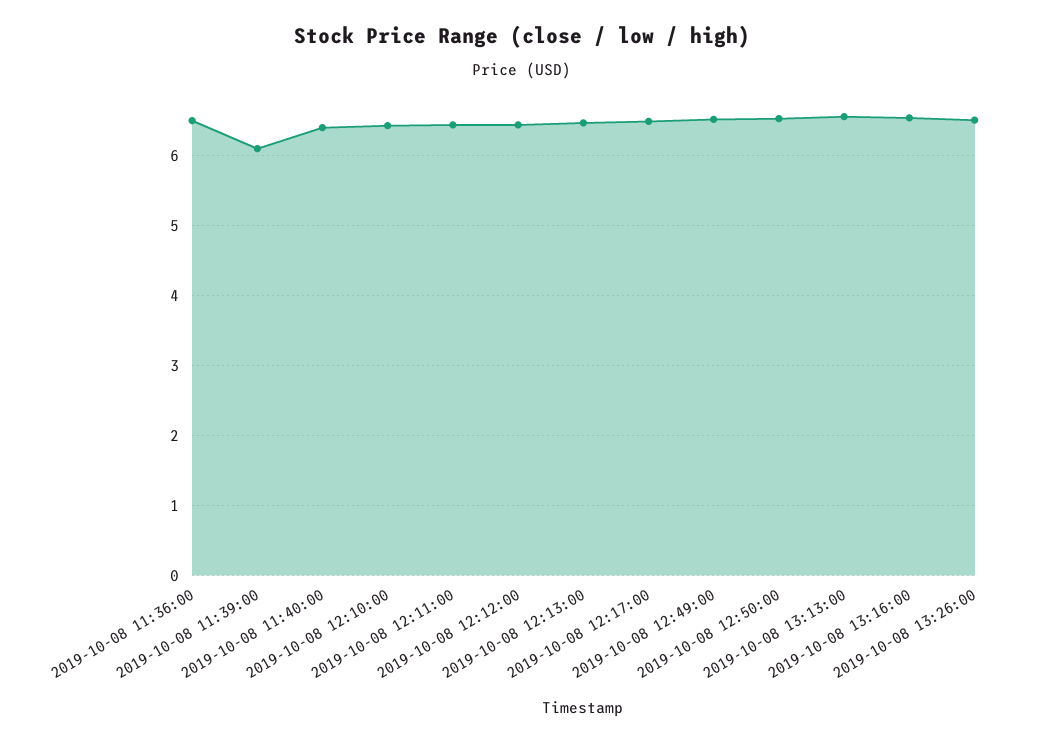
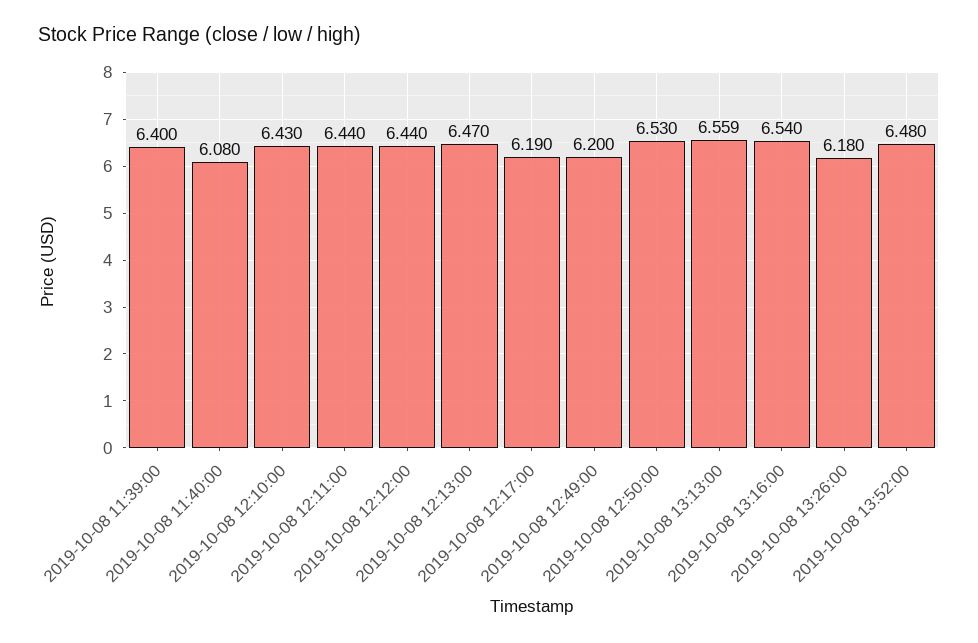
2019-10-08 11:36:00: 6.5 -> none
2019-10-08 11:39:00: 6.1 -> 6.4
2019-10-08 11:40:00: 6.4 -> 6.08
2019-10-08 12:17:00: 6.5 -> 6.19
2019-10-08 12:49:00: 6.5 -> 6.2
2019-10-08 13:26:00: 6.5 -> 6.18
2019-10-08 13:52:00: none -> 6.48

